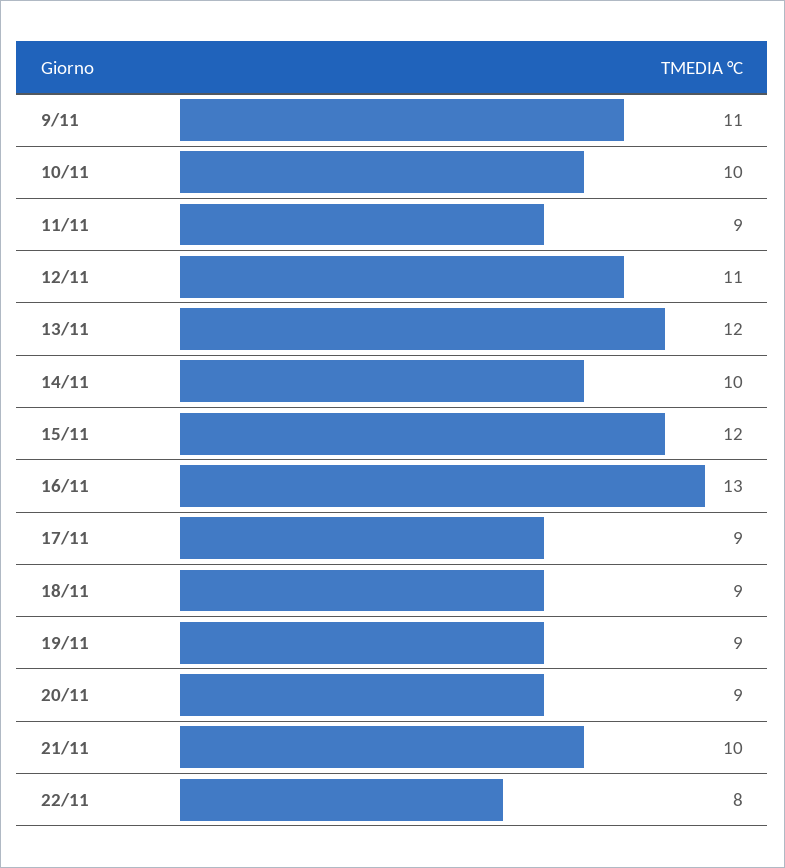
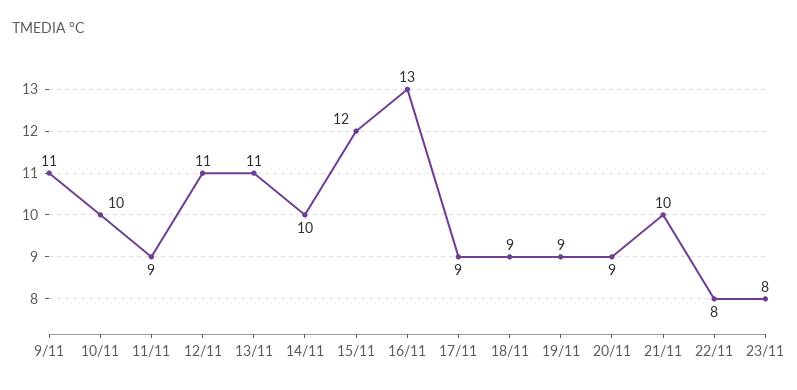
13/11: 12 -> 11
23/11: none -> 8

